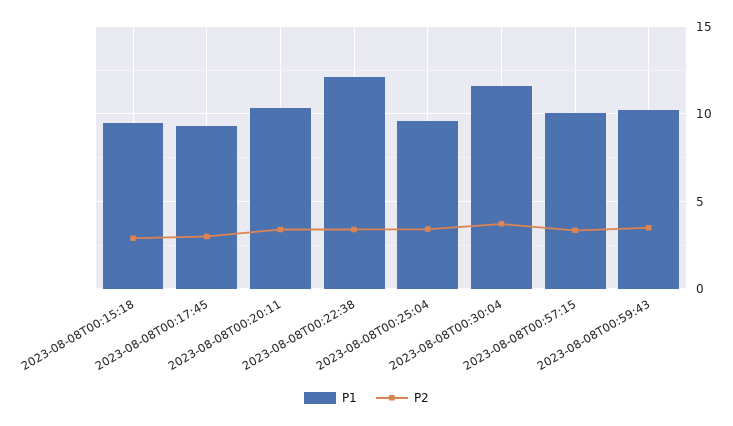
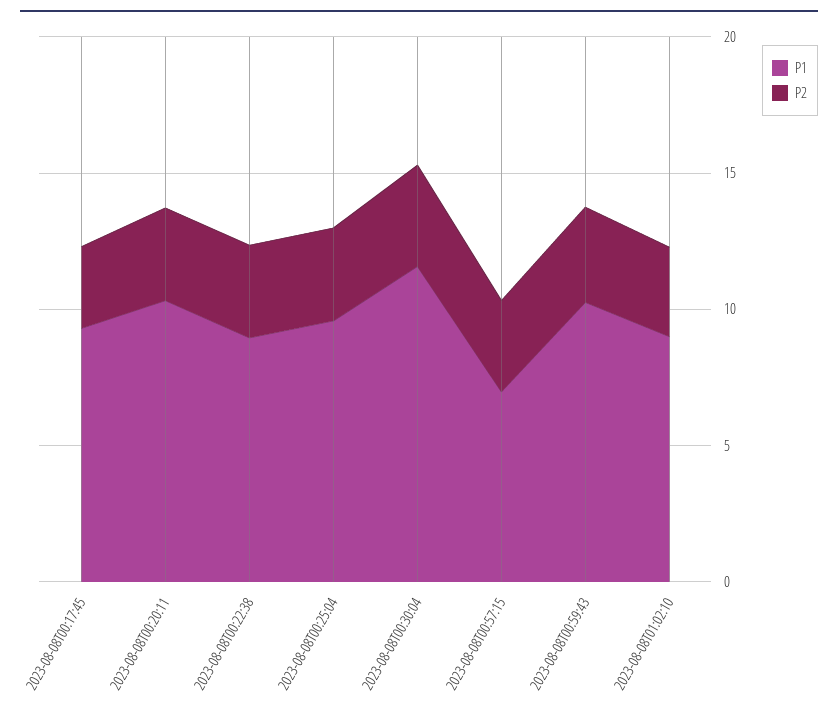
P1, 2023-08-08T00:15:18: 9.5 -> none
P2, 2023-08-08T00:15:18: 3 -> none
P1, 2023-08-08T00:22:38: 12 -> 9
P1, 2023-08-08T00:57:15: 10 -> 7
P1, 2023-08-08T01:02:10: none -> 9
P2, 2023-08-08T01:02:10: none -> 3

